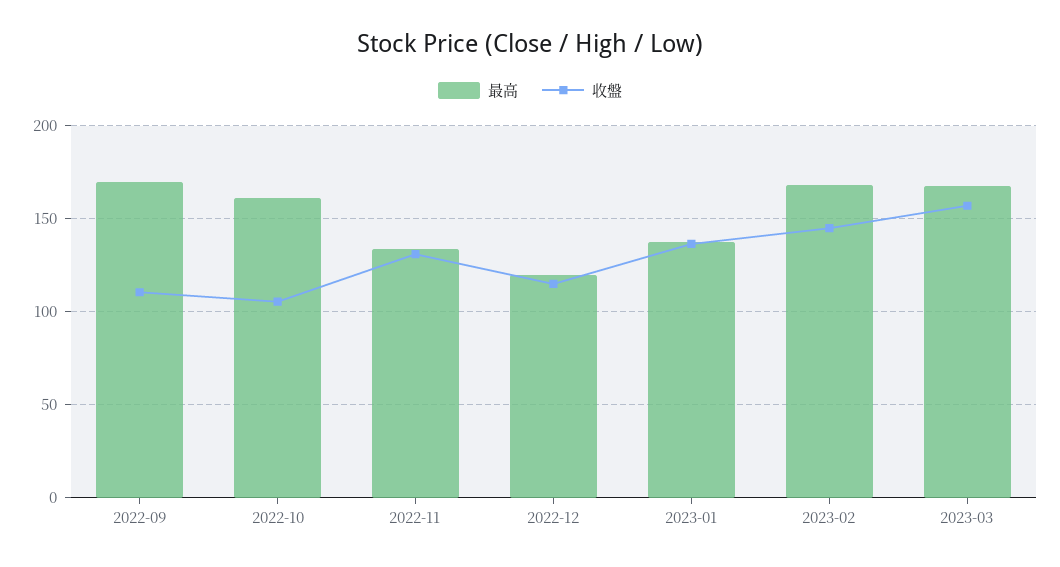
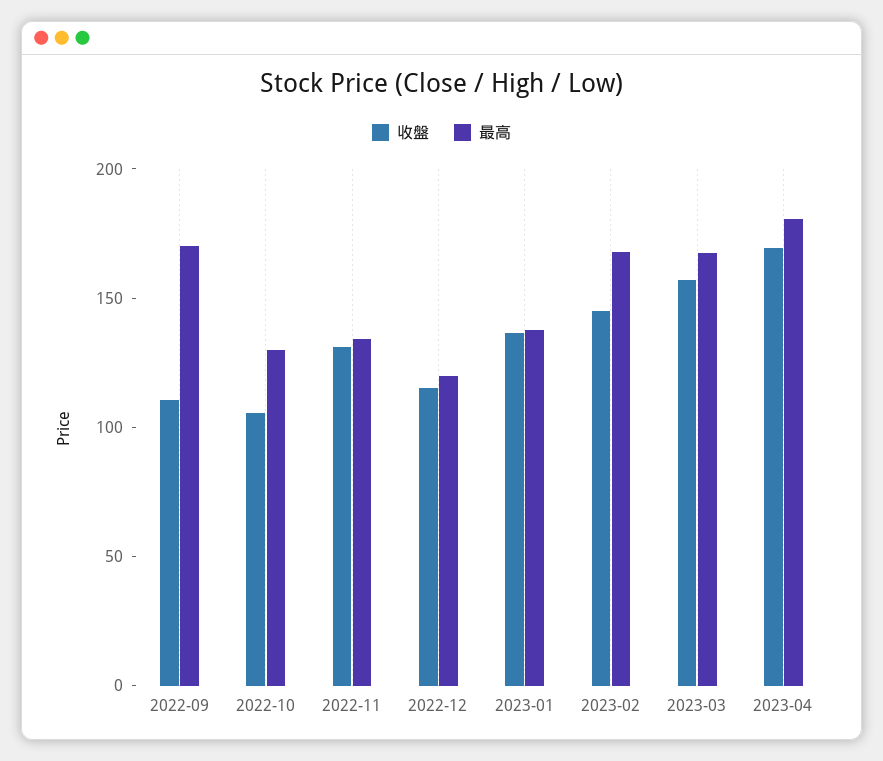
最高, 2022-10: 160 -> 130
收盤, 2023-04: none -> 170
最高, 2023-04: none -> 180

